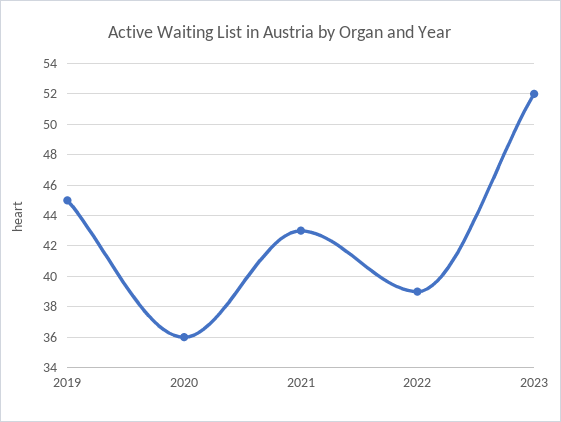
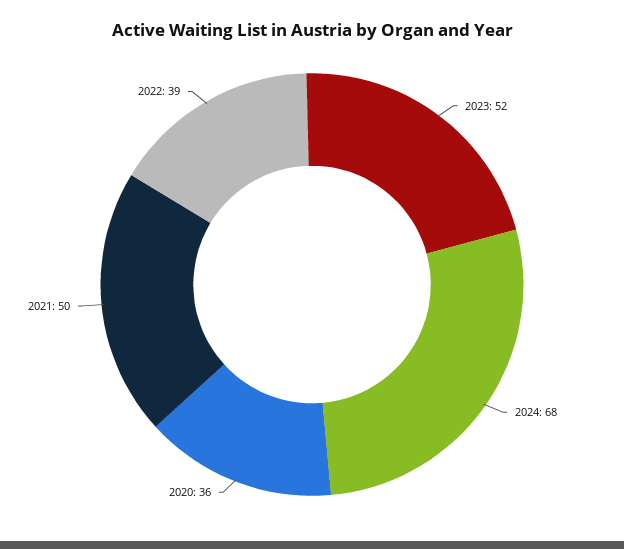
2019: 45 -> none
2021: 43 -> 50
2024: none -> 68

